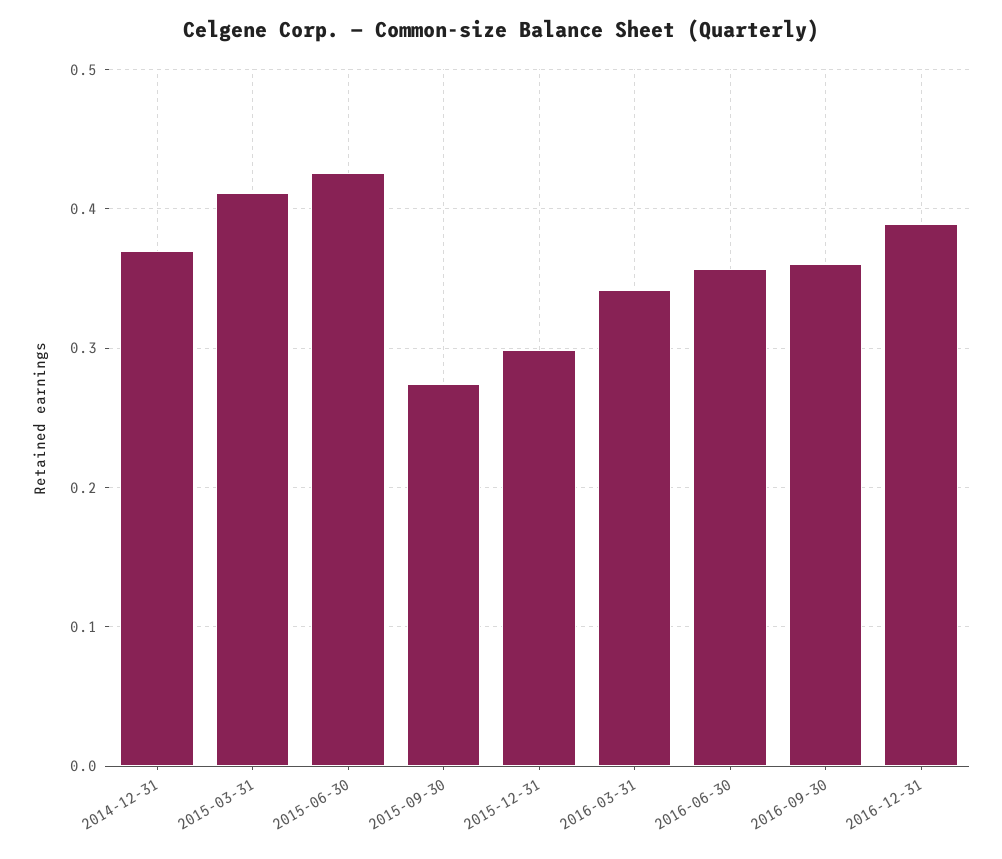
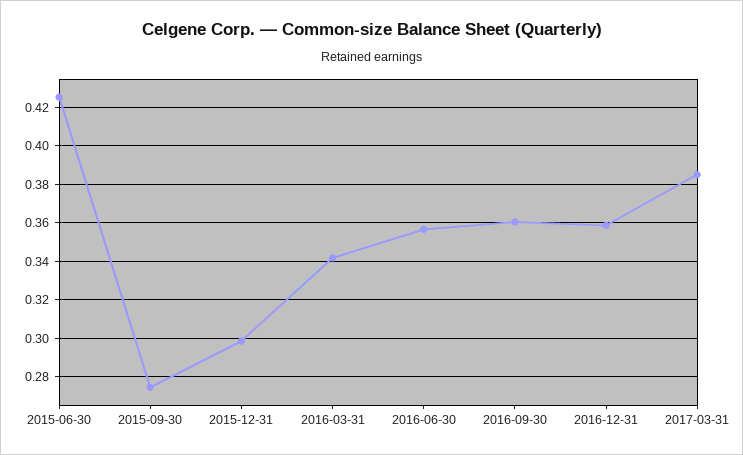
2014-12-31: 0.37 -> none
2015-03-31: 0.41 -> none
2016-12-31: 0.39 -> 0.36
2017-03-31: none -> 0.385

